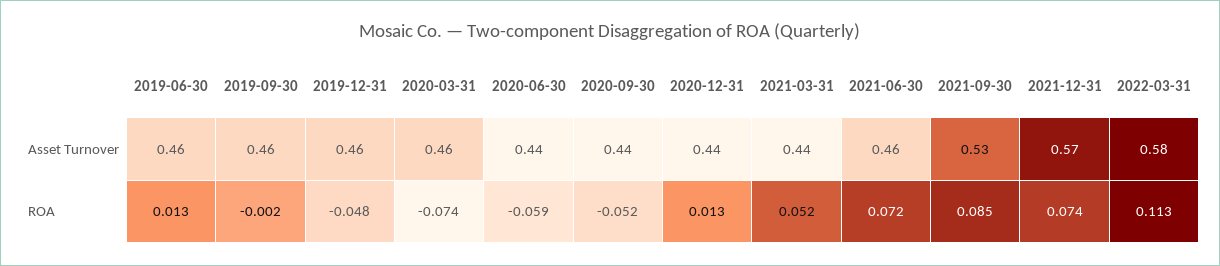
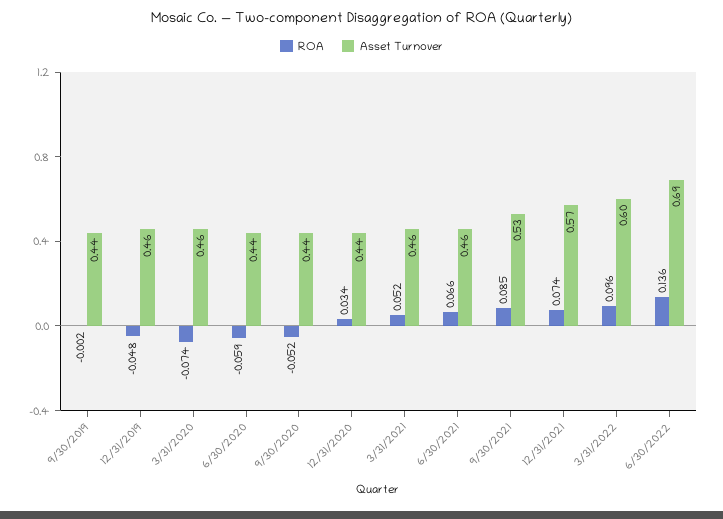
Asset Turnover, 2019-06-30: 0.46 -> none
Asset Turnover, 2019-09-30: 0.46 -> 0.44
Asset Turnover, 2021-03-31: 0.44 -> 0.46
Asset Turnover, 2022-03-31: 0.58 -> 0.6
ROA, 2019-06-30: 0.013 -> none
ROA, 2020-12-31: 0.013 -> 0.034
ROA, 2021-06-30: 0.072 -> 0.066
ROA, 2022-03-31: 0.113 -> 0.096
ROA, 6/30/2022: none -> 0.136
Asset Turnover, 6/30/2022: none -> 0.69

